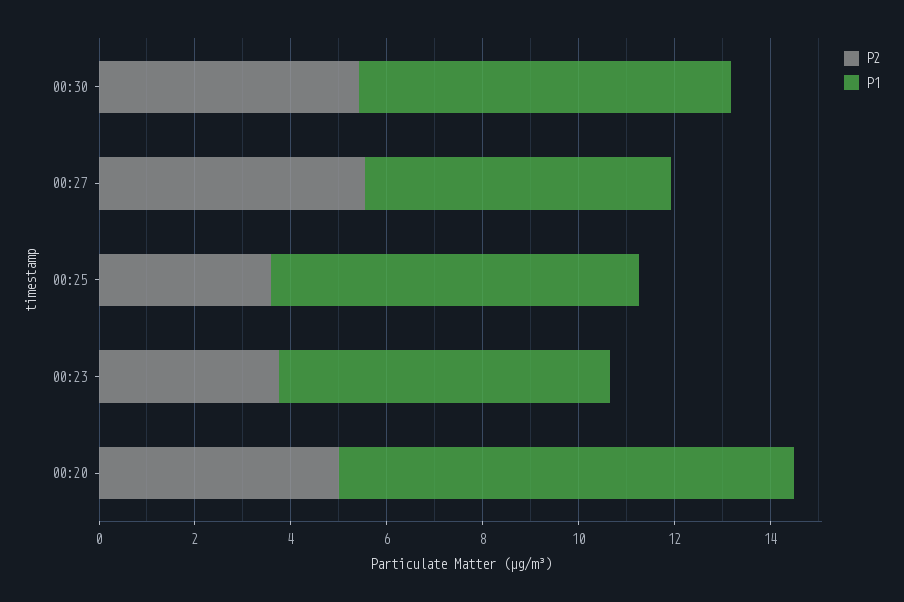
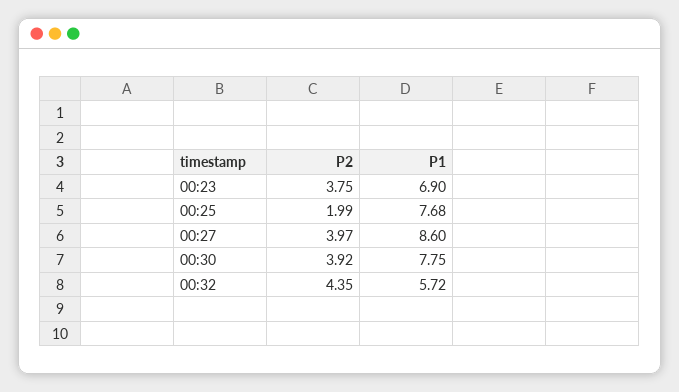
P2, 00:30: 5.5 -> 3.92
P2, 00:27: 5.5 -> 3.97
P1, 00:27: 6.5 -> 8.6
P2, 00:25: 3.5 -> 1.99
P2, 00:20: 5 -> none
P1, 00:20: 9.5 -> none
P2, 00:32: none -> 4.35
P1, 00:32: none -> 5.72

